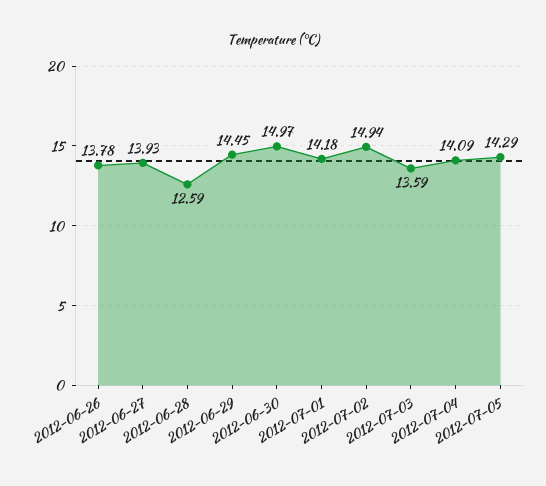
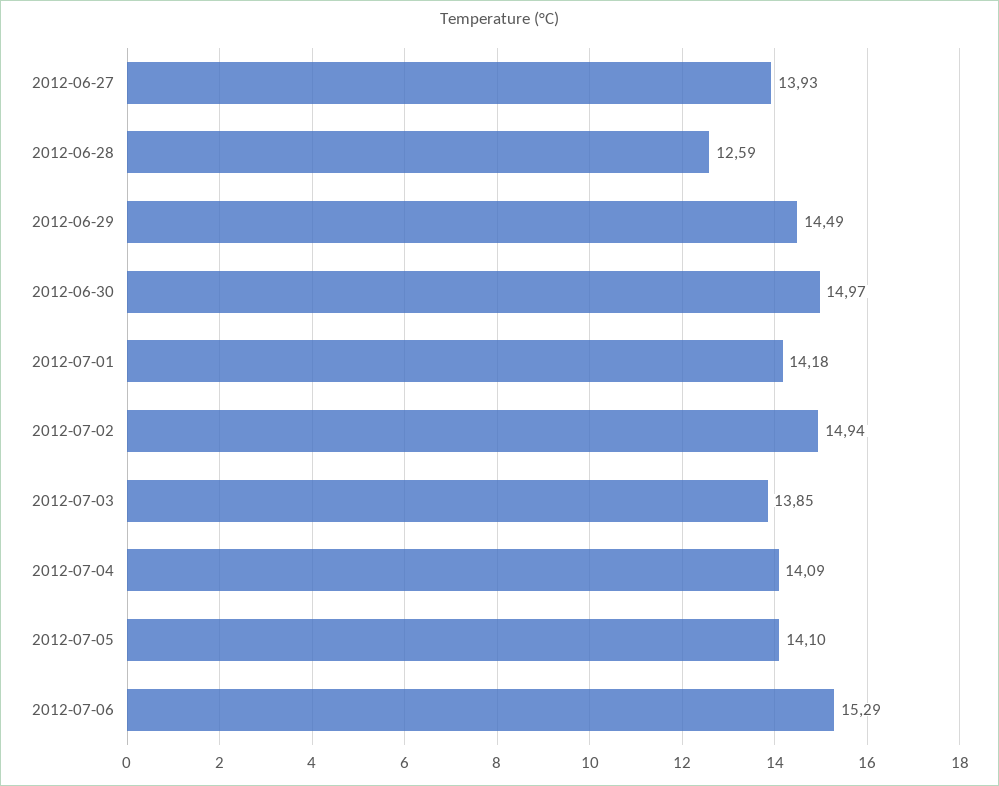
2012-06-26: 13.78 -> none
2012-06-29: 14.45 -> 14.49
2012-07-03: 13.59 -> 13.85
2012-07-05: 14.29 -> 14.1
2012-07-06: none -> 15.29

